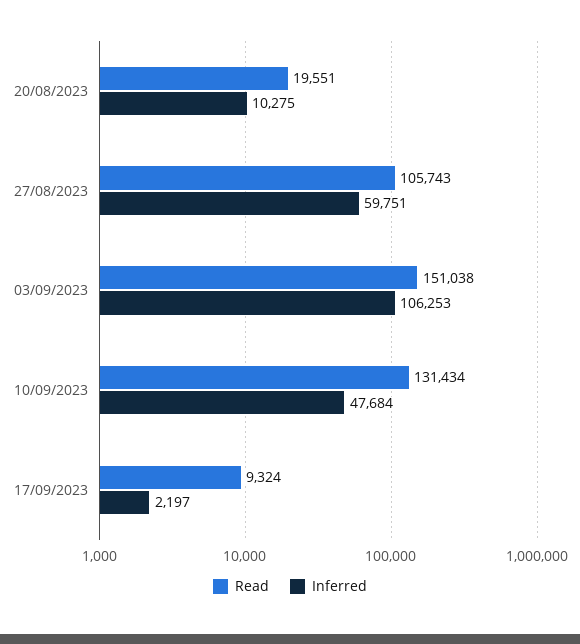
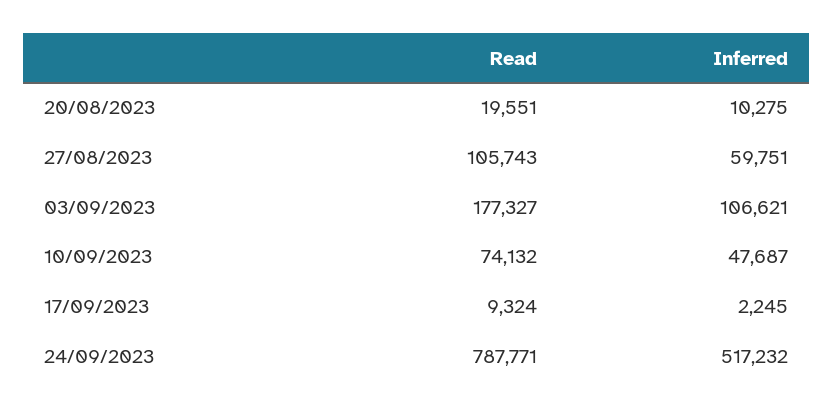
Read, 03/09/2023: 151038 -> 177327
Inferred, 03/09/2023: 106253 -> 106621
Read, 10/09/2023: 131434 -> 74132
Inferred, 10/09/2023: 47684 -> 47687
Inferred, 17/09/2023: 2197 -> 2245
Read, 24/09/2023: none -> 787771
Inferred, 24/09/2023: none -> 517232

